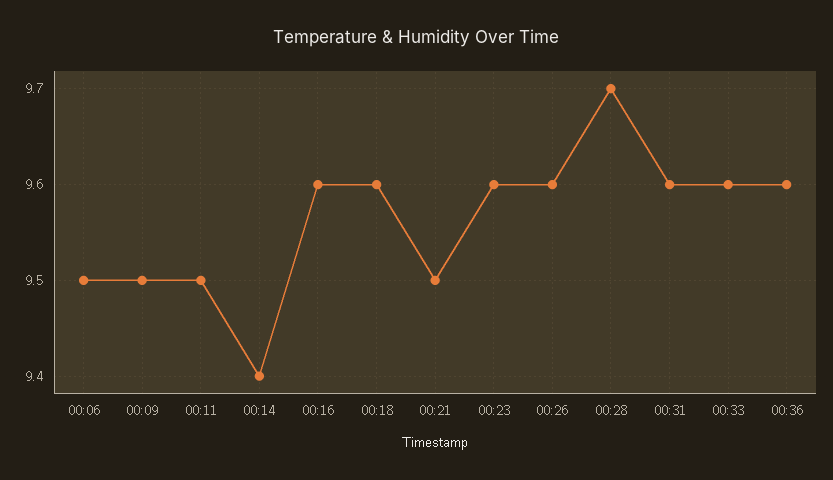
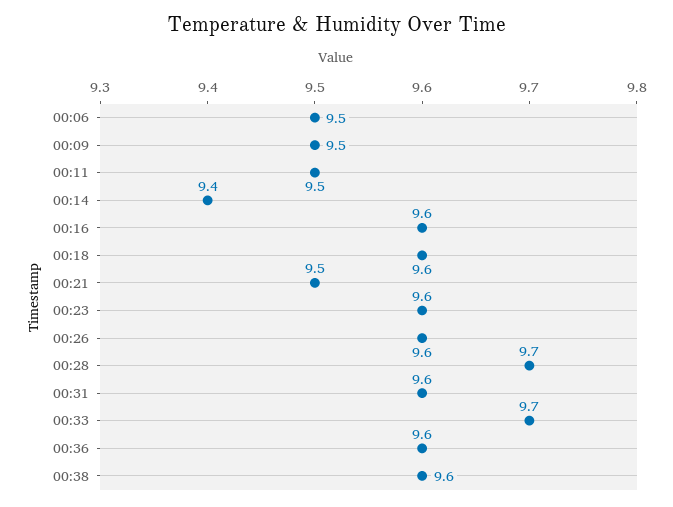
00:33: 9.6 -> 9.7
00:38: none -> 9.6

